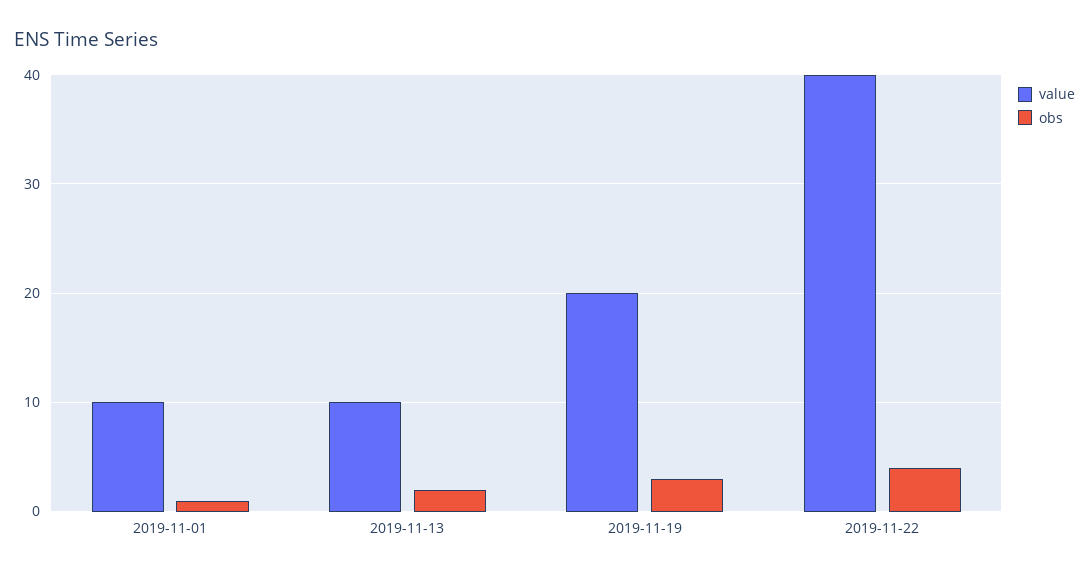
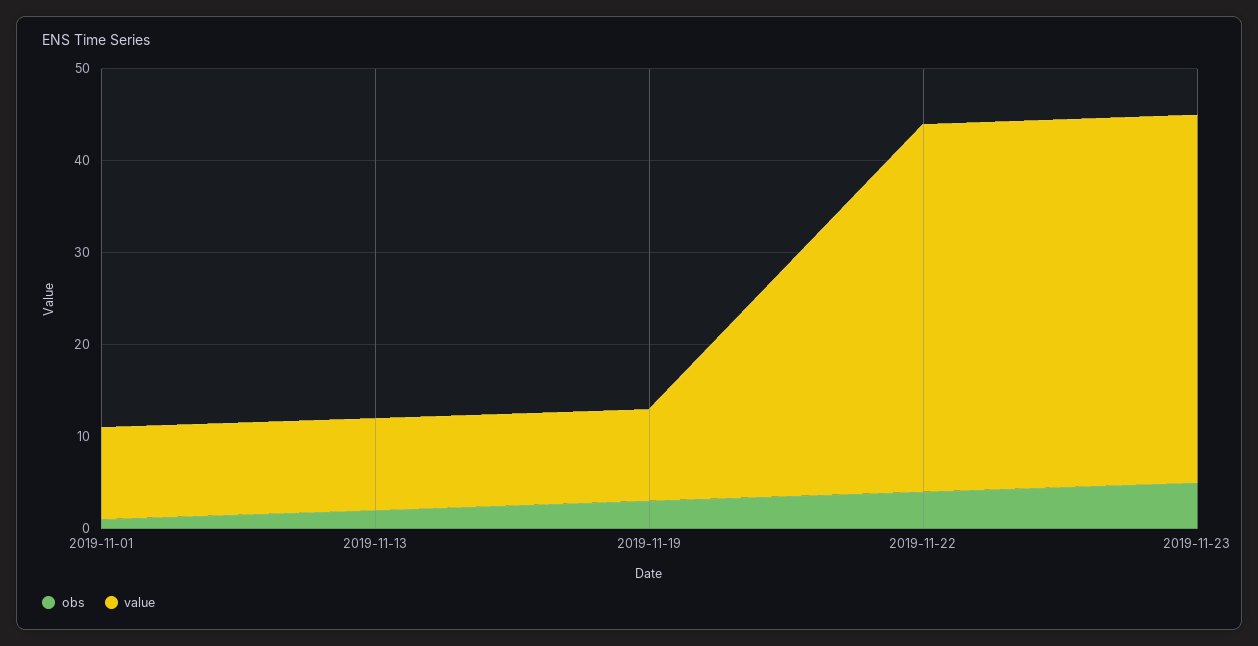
value, 2019-11-19: 20 -> 10
obs, 2019-11-23: none -> 5
value, 2019-11-23: none -> 40

